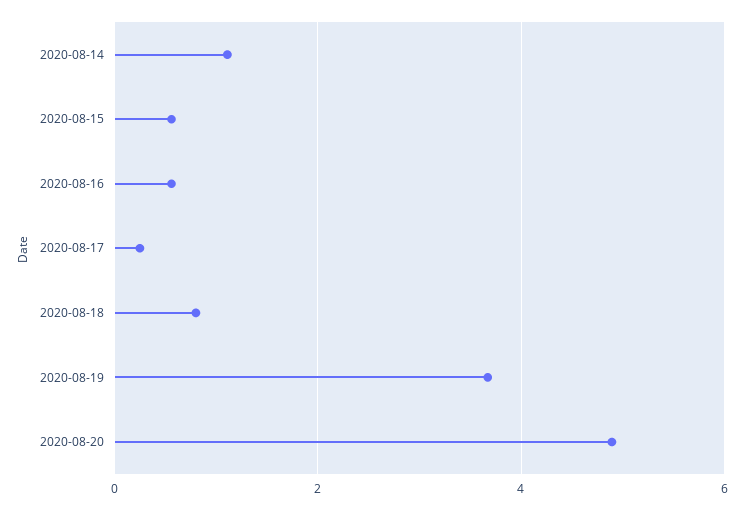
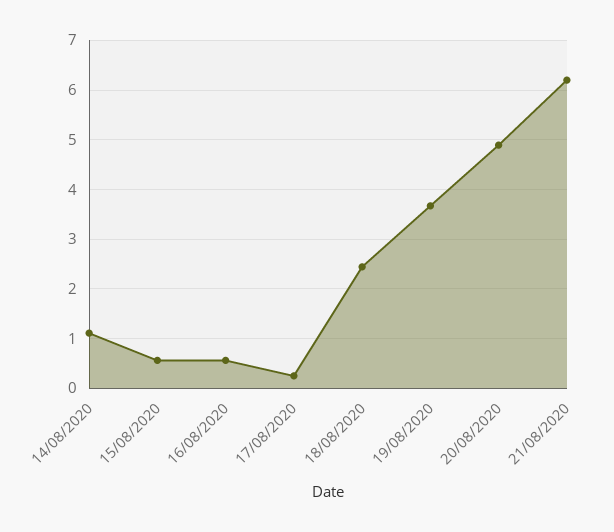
2020-08-18: 0.8 -> 2.4
21/08/2020: none -> 6.2

